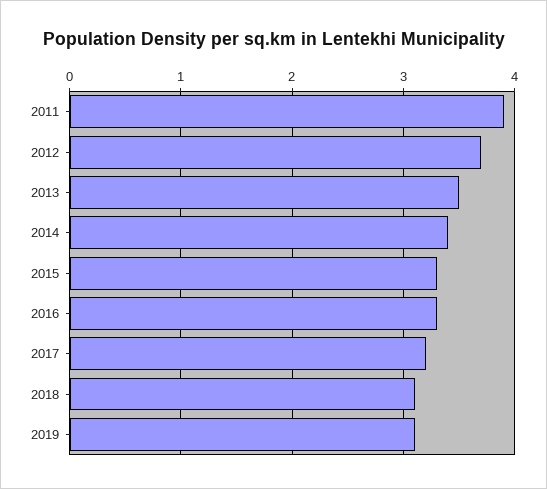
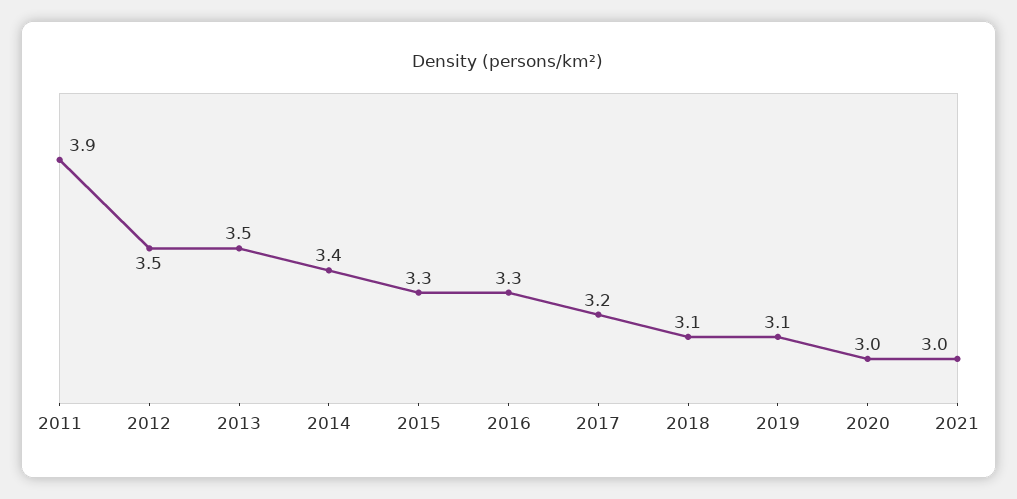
2012: 3.7 -> 3.5
2020: none -> 3
2021: none -> 3

